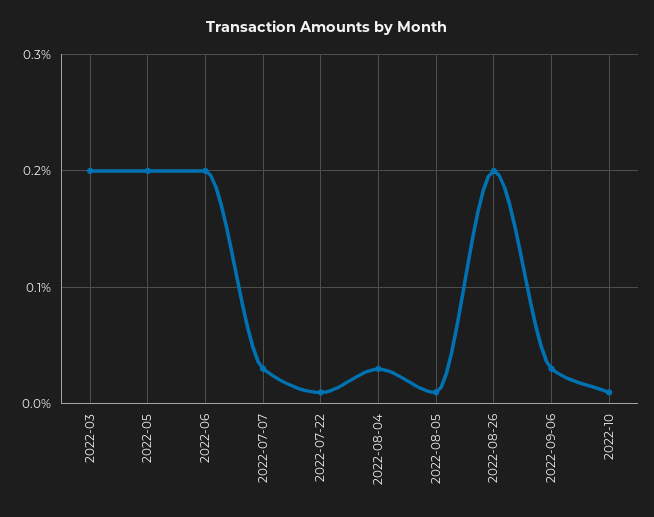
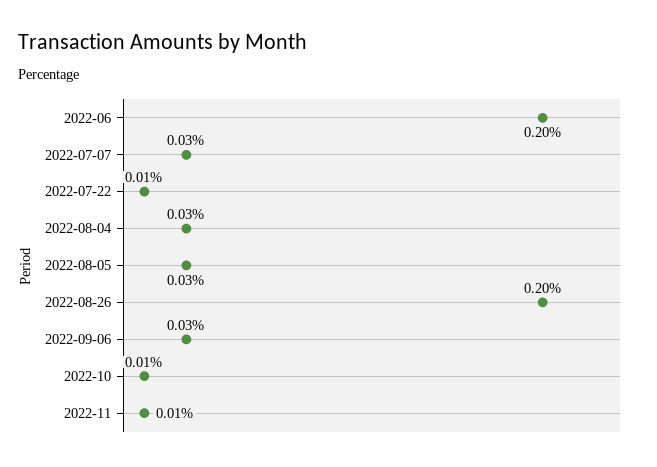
2022-03: 0.2 -> none
2022-05: 0.2 -> none
2022-08-05: 0.01 -> 0.03
2022-11: none -> 0.01

